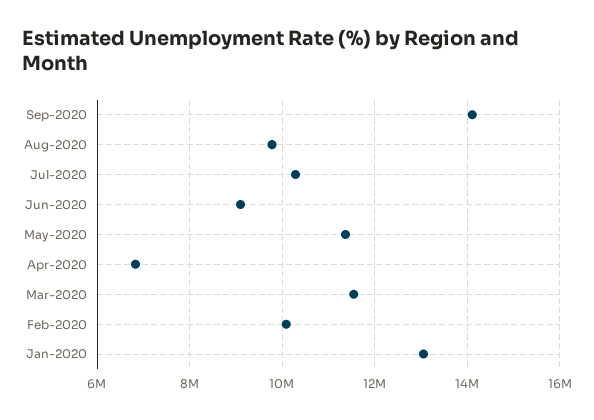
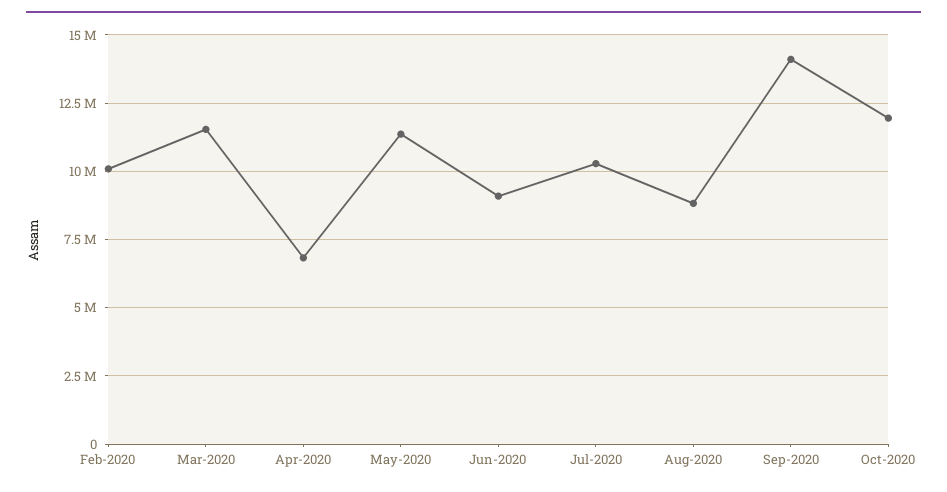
Aug-2020: 9800000 -> 8750000
Jan-2020: 13000000 -> none
Oct-2020: none -> 12000000

